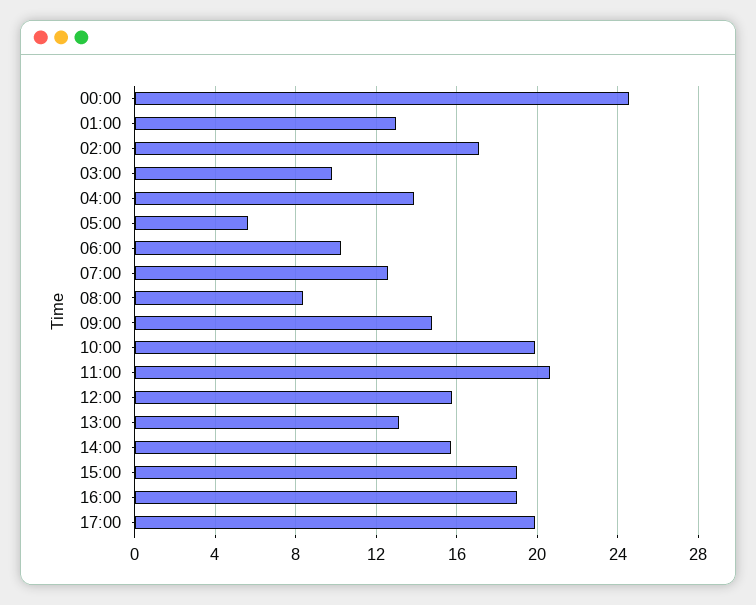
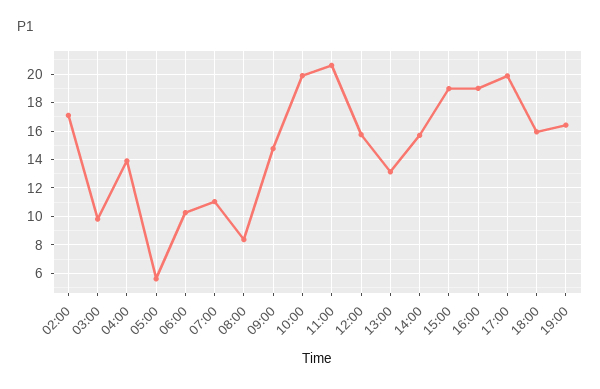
00:00: 24.5 -> none
01:00: 13 -> none
07:00: 12.5 -> 11
18:00: none -> 16
19:00: none -> 16.5

